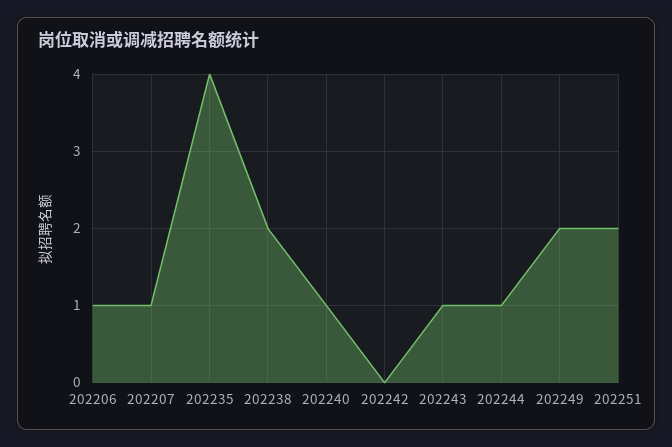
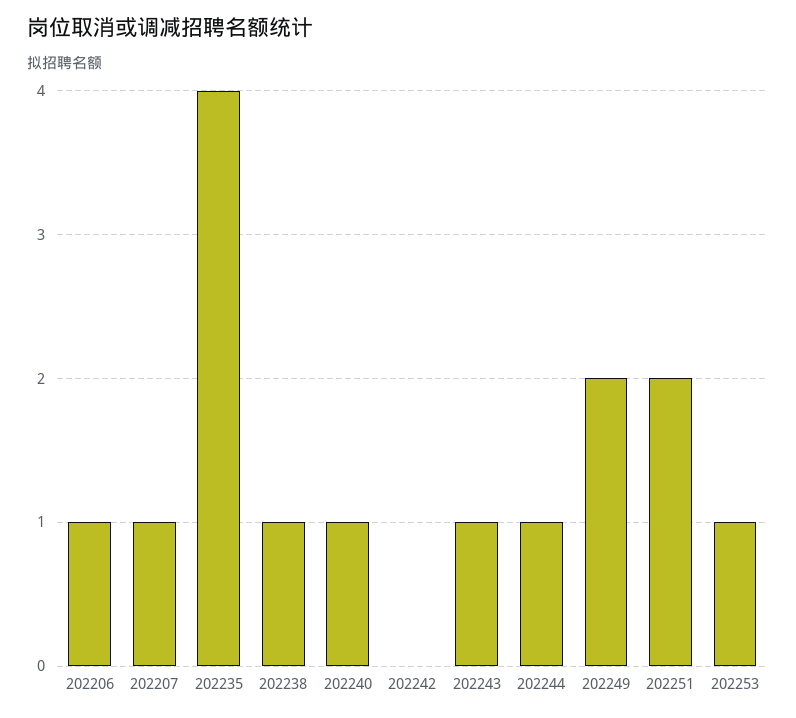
202238: 2 -> 1
202253: none -> 1

